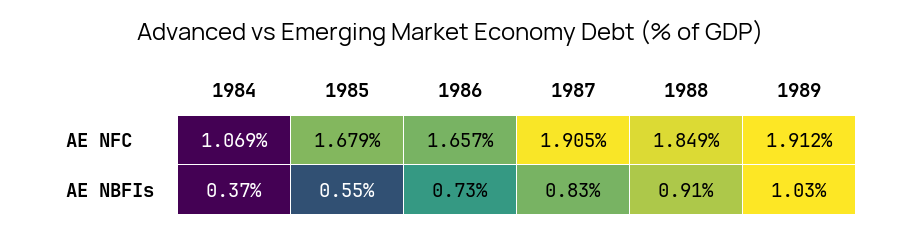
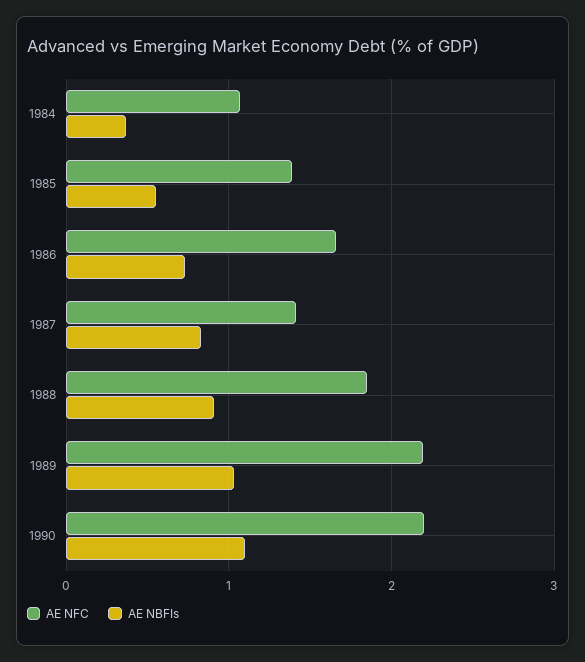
AE NFC, 1985: 1.679 -> 1.4
AE NFC, 1987: 1.905 -> 1.4
AE NFC, 1989: 1.912 -> 2.2
AE NFC, 1990: none -> 2.2
AE NBFIs, 1990: none -> 1.1

